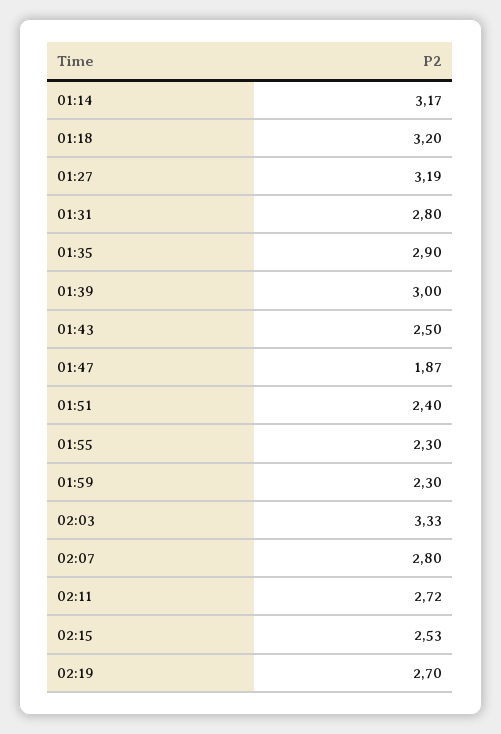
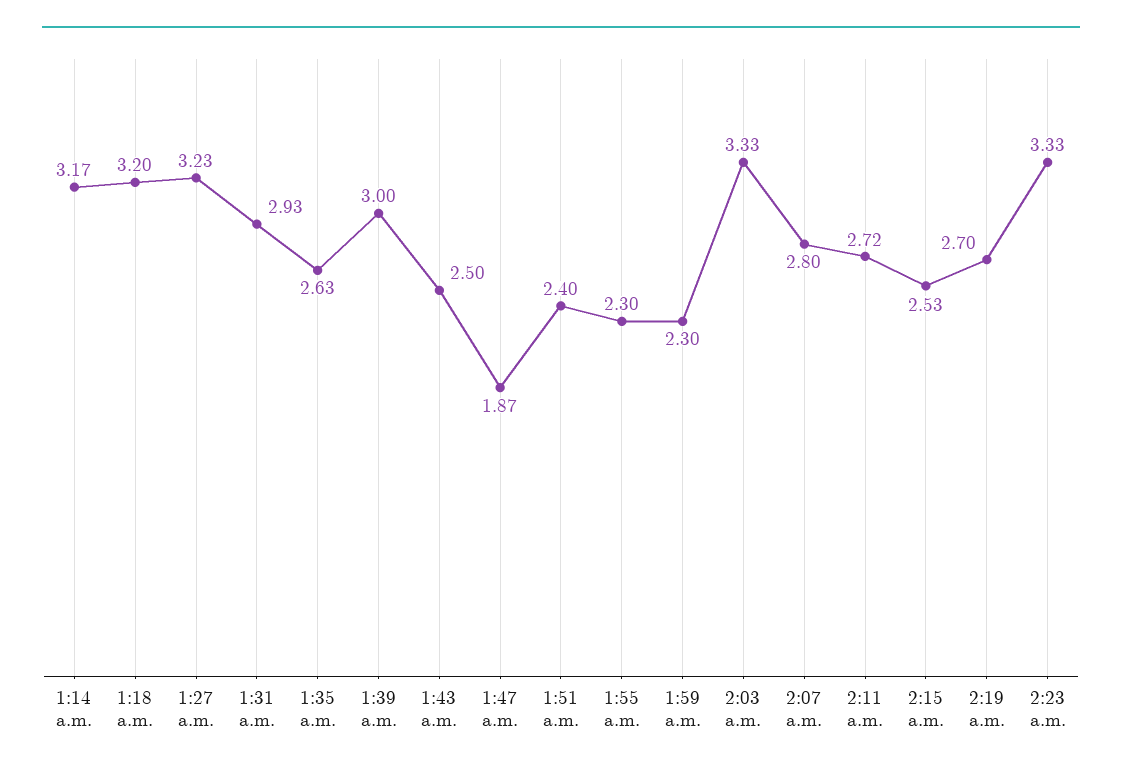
01:27: 3.19 -> 3.23
01:31: 2.8 -> 2.93
01:35: 2.9 -> 2.63
2:23 a.m.: none -> 3.33

